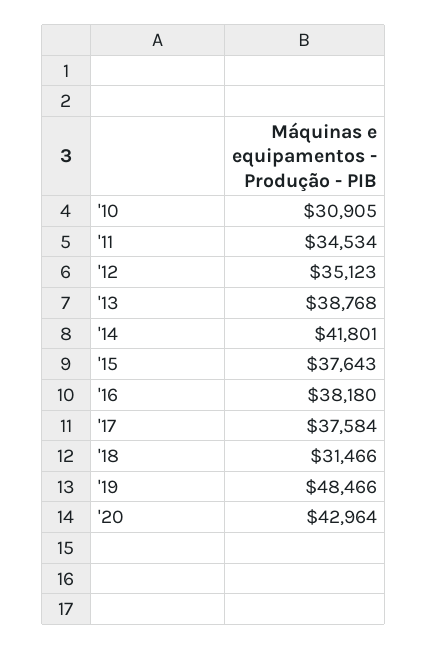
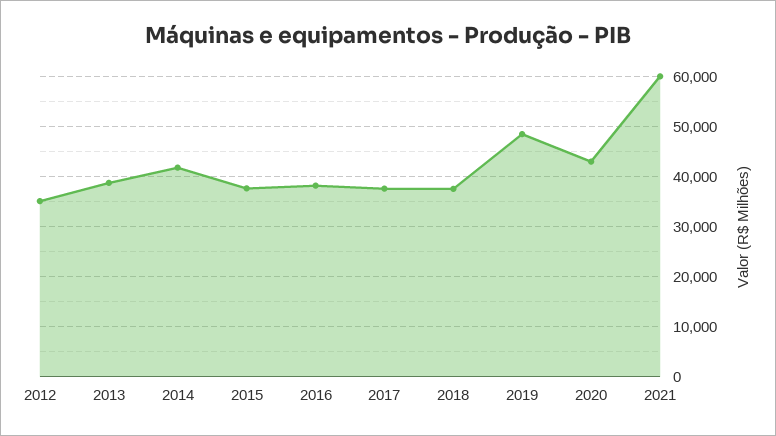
'10: 30905 -> none
'11: 34534 -> none
'18: 31466 -> 38000
2021: none -> 60000

